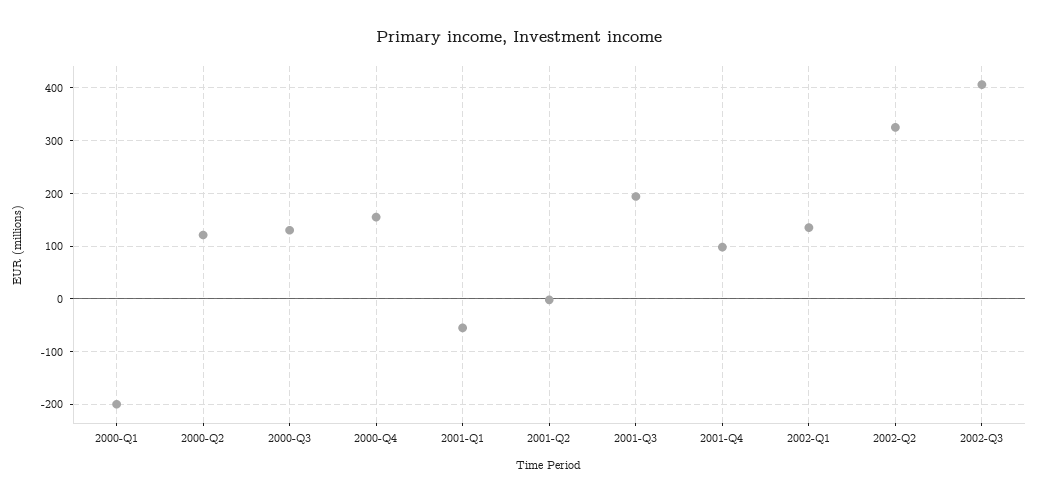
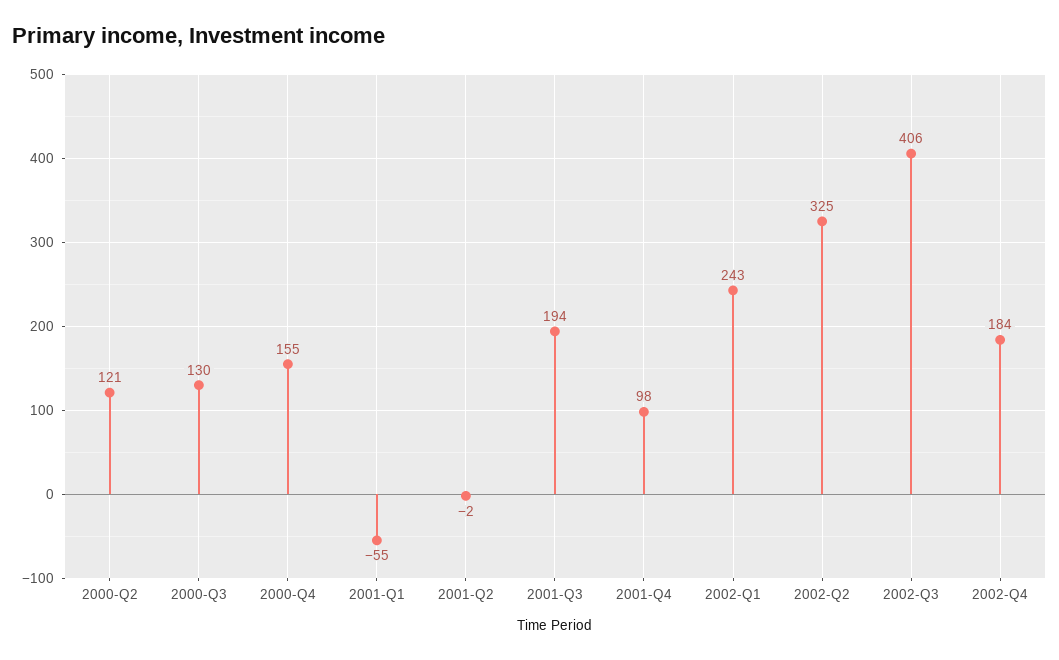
2000-Q1: -200 -> none
2002-Q1: 140 -> 243
2002-Q4: none -> 184

